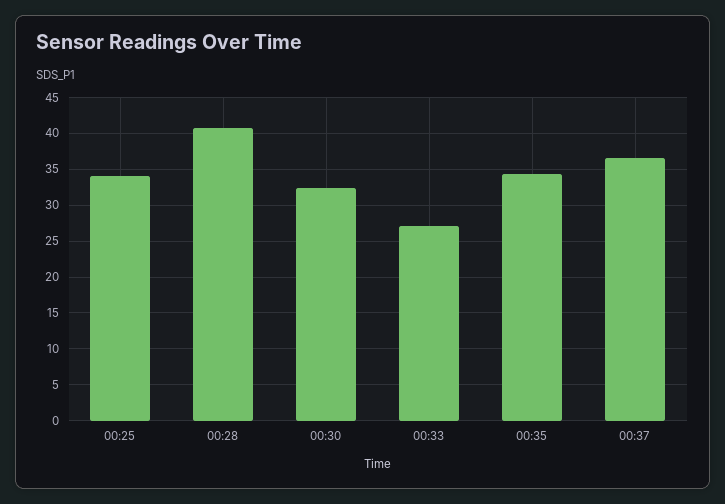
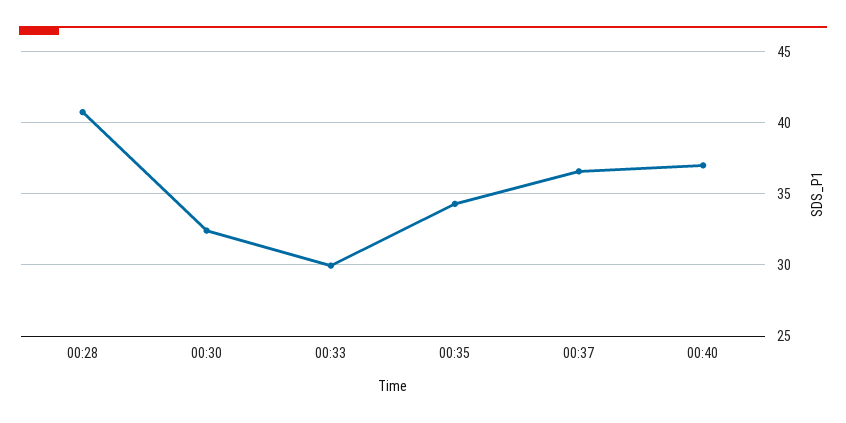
00:25: 34 -> none
00:33: 27 -> 30
00:40: none -> 37

